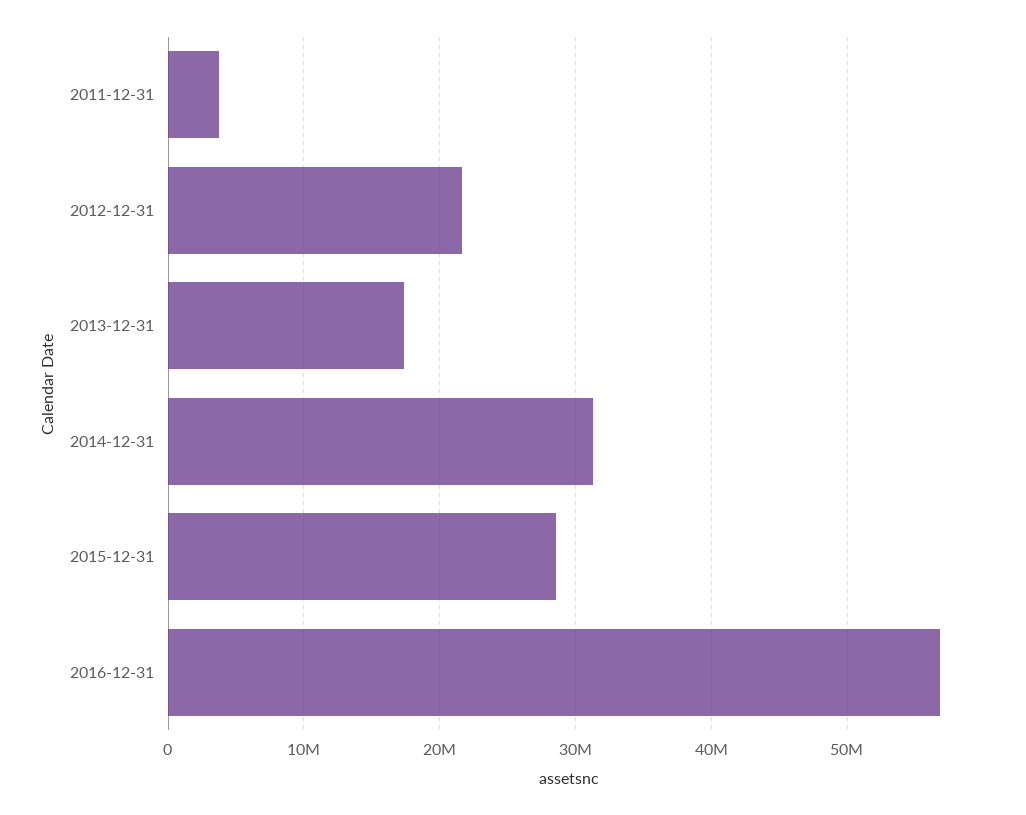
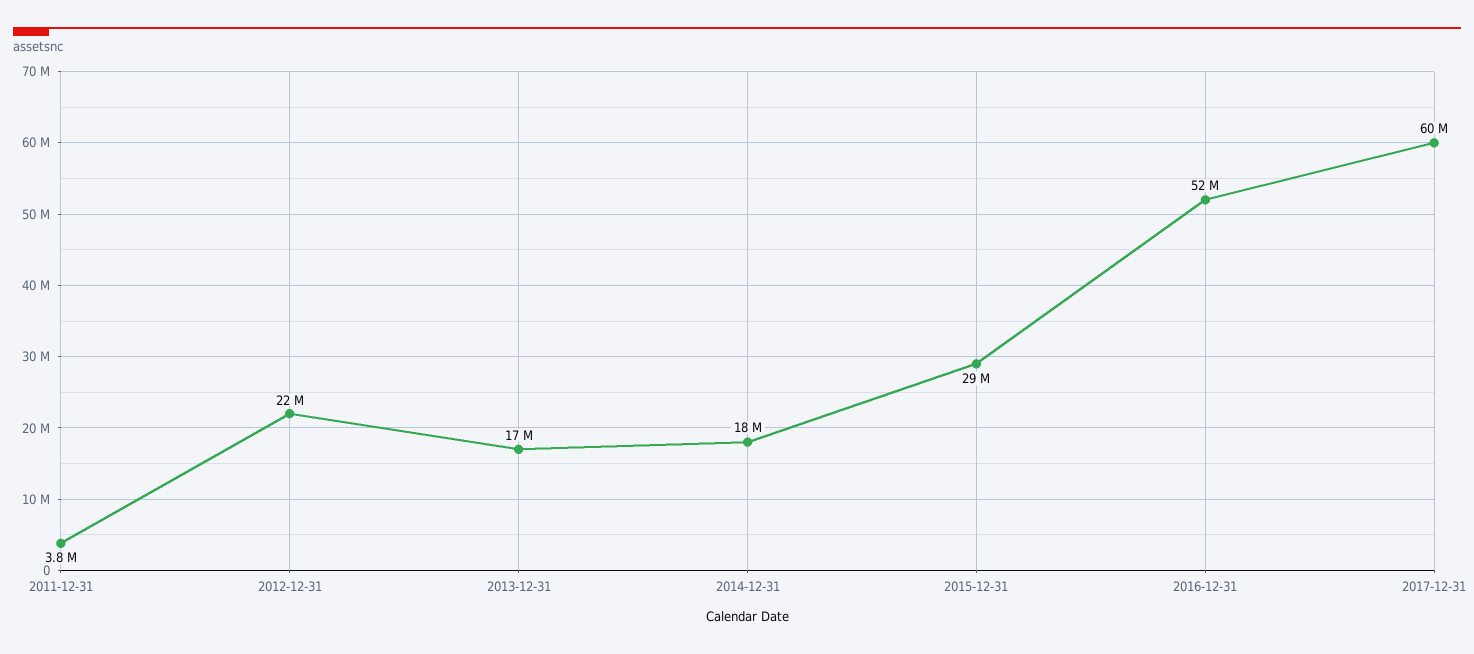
2014-12-31: 31000000 -> 18000000
2016-12-31: 57000000 -> 52000000
2017-12-31: none -> 60000000

